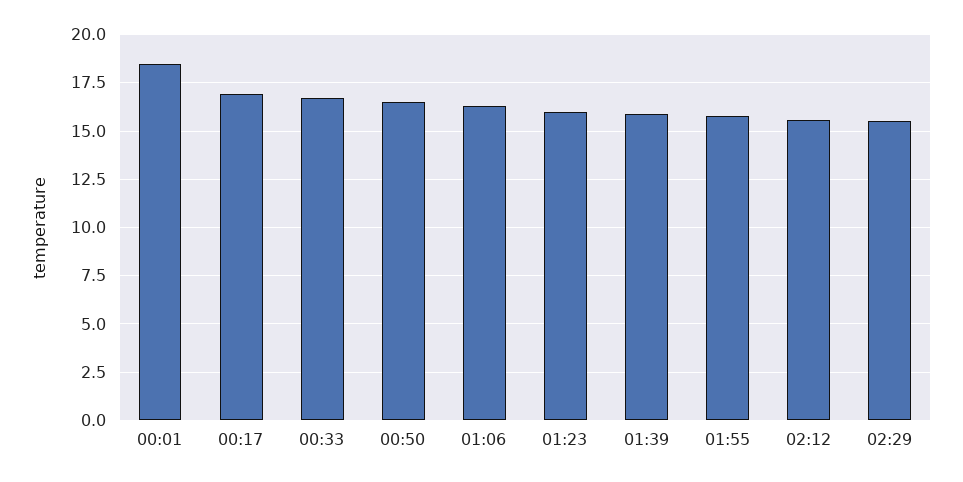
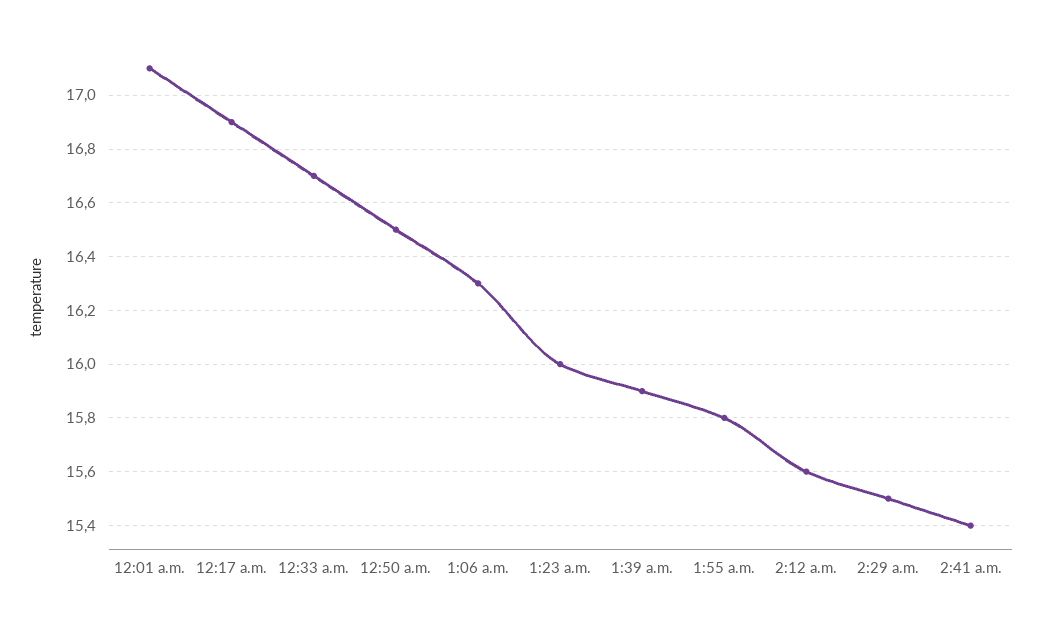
00:01: 18.5 -> 17.1
2:41 a.m.: none -> 15.4

